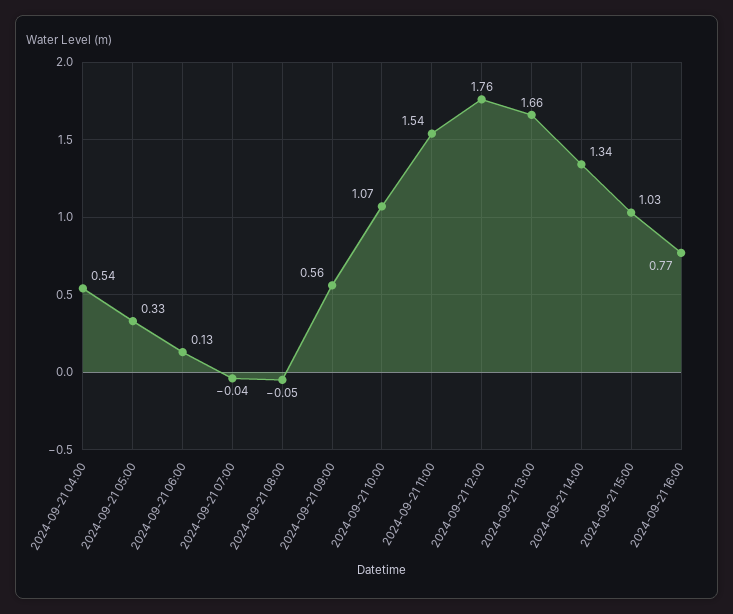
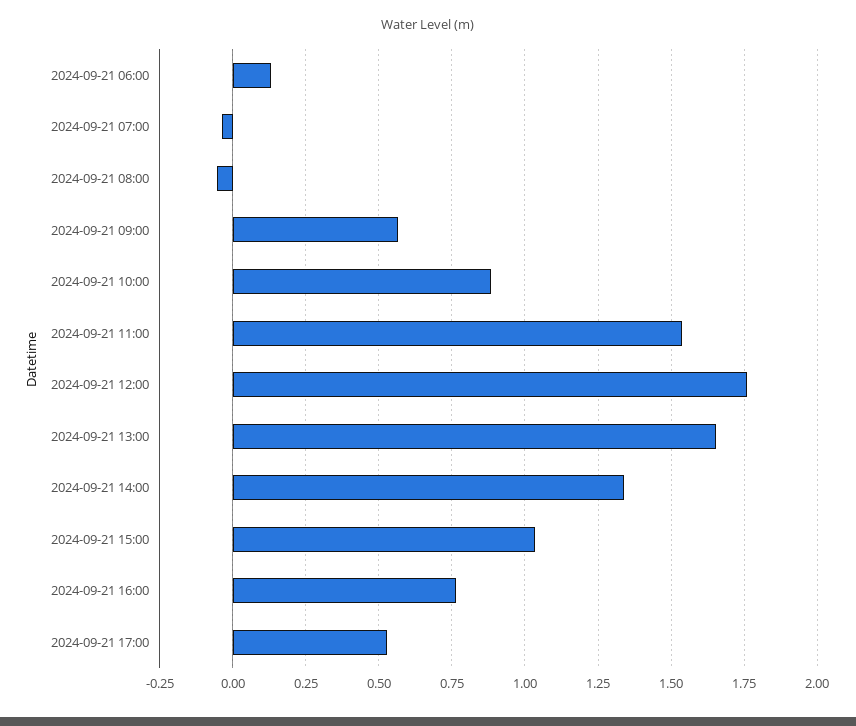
2024-09-21 04:00: 0.54 -> none
2024-09-21 05:00: 0.33 -> none
2024-09-21 10:00: 1.07 -> 0.875
2024-09-21 17:00: none -> 0.525

